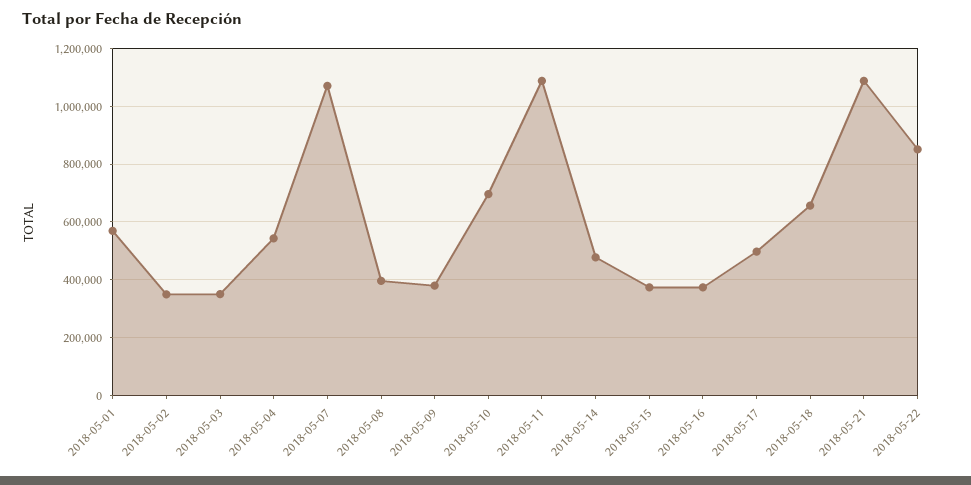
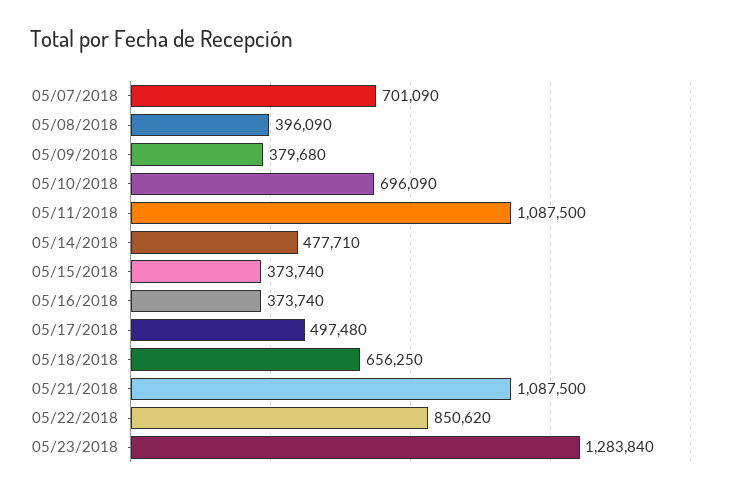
2018-05-01: 575000 -> none
2018-05-02: 350000 -> none
2018-05-03: 350000 -> none
2018-05-04: 550000 -> none
2018-05-07: 1075000 -> 701090
05/23/2018: none -> 1283840

